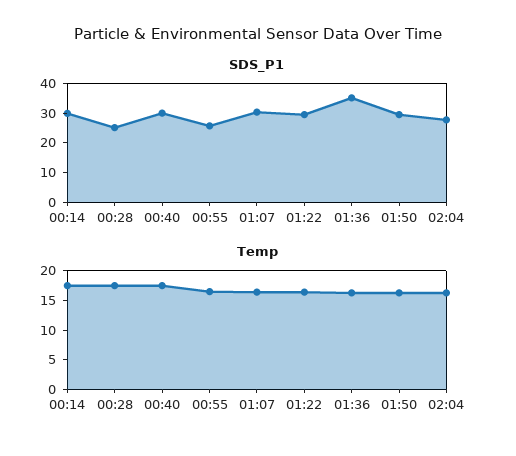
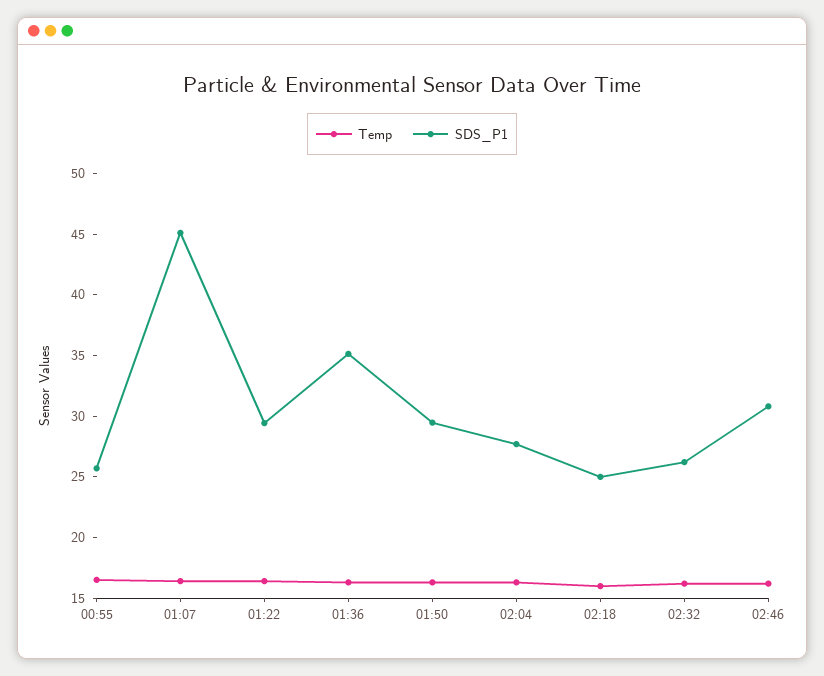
SDS_P1, 00:14: 30 -> none
SDS_P1, 00:28: 25 -> none
SDS_P1, 00:40: 30 -> none
SDS_P1, 01:07: 30 -> 45
Temp, 00:14: 17.5 -> none
Temp, 00:28: 17.5 -> none
Temp, 00:40: 17.5 -> none
Temp, 02:18: none -> 16
SDS_P1, 02:18: none -> 25
Temp, 02:32: none -> 16
SDS_P1, 02:32: none -> 26
Temp, 02:46: none -> 16
SDS_P1, 02:46: none -> 31

